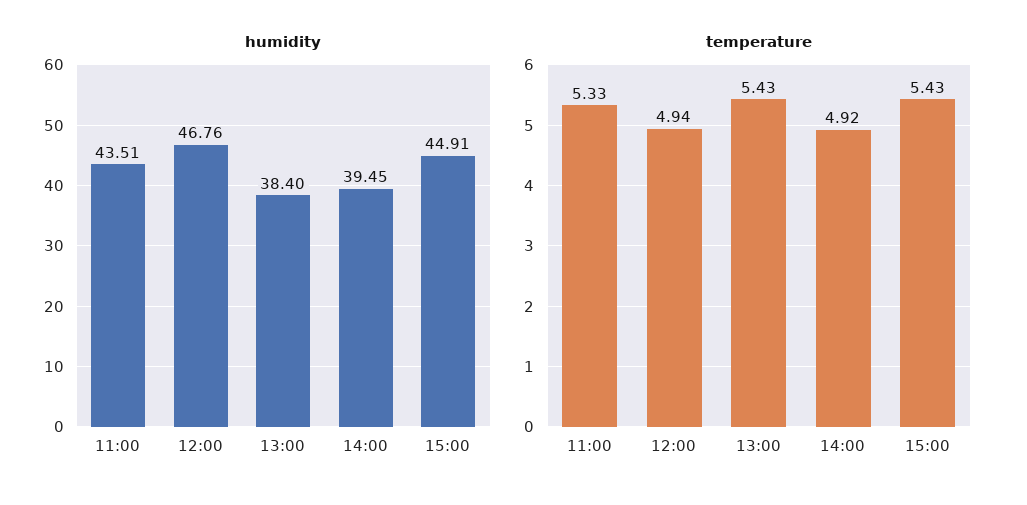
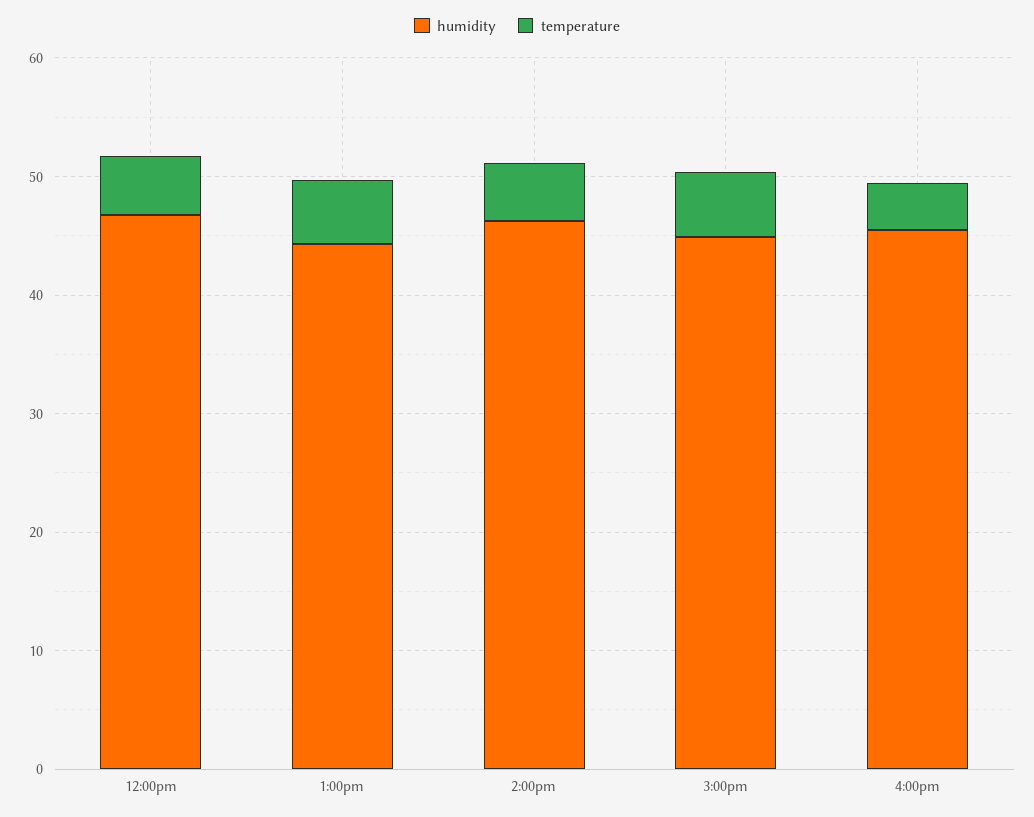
humidity, 11:00: 43.51 -> none
humidity, 13:00: 38.4 -> 44
humidity, 14:00: 39.45 -> 46
temperature, 11:00: 5.33 -> none
humidity, 4:00pm: none -> 46
temperature, 4:00pm: none -> 4

